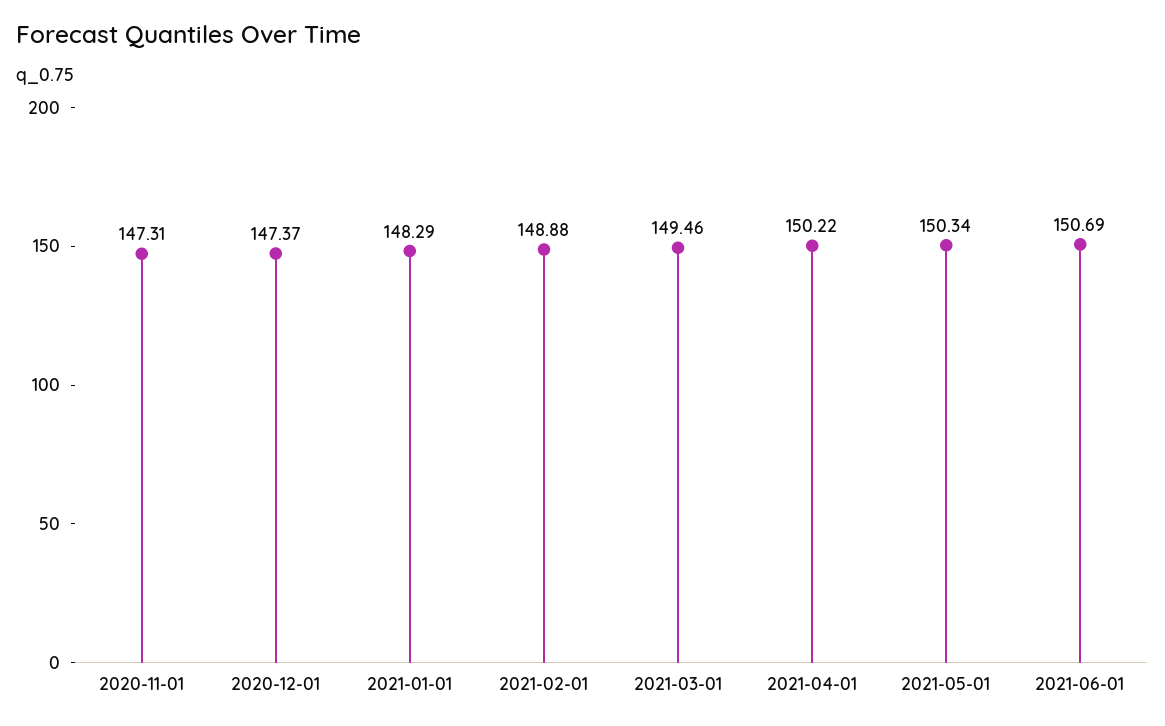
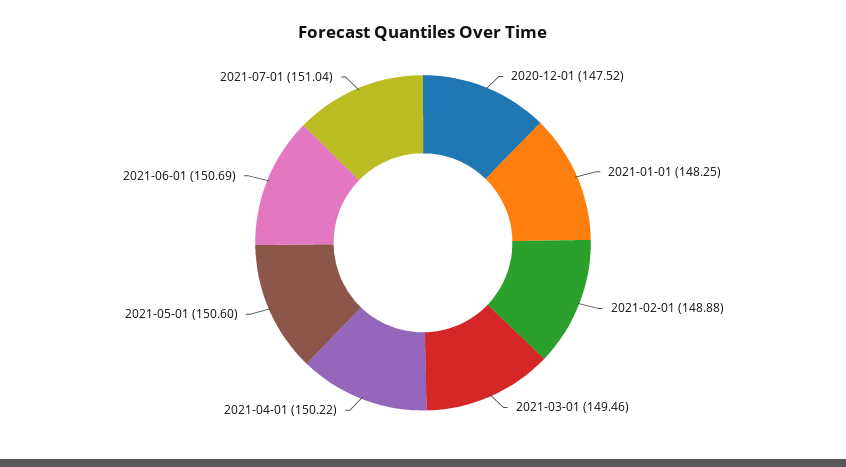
2020-11-01: 147.31 -> none
2020-12-01: 147.37 -> 147.52
2021-01-01: 148.29 -> 148.25
2021-05-01: 150.34 -> 150.6
2021-07-01: none -> 151.04

